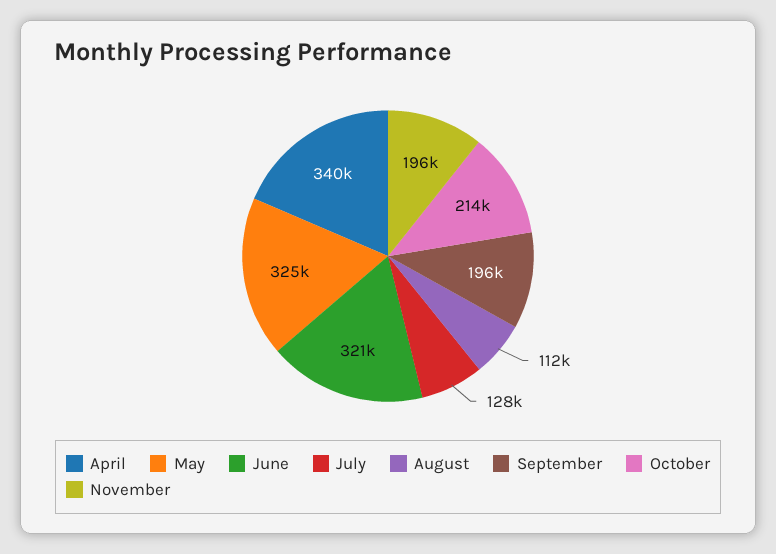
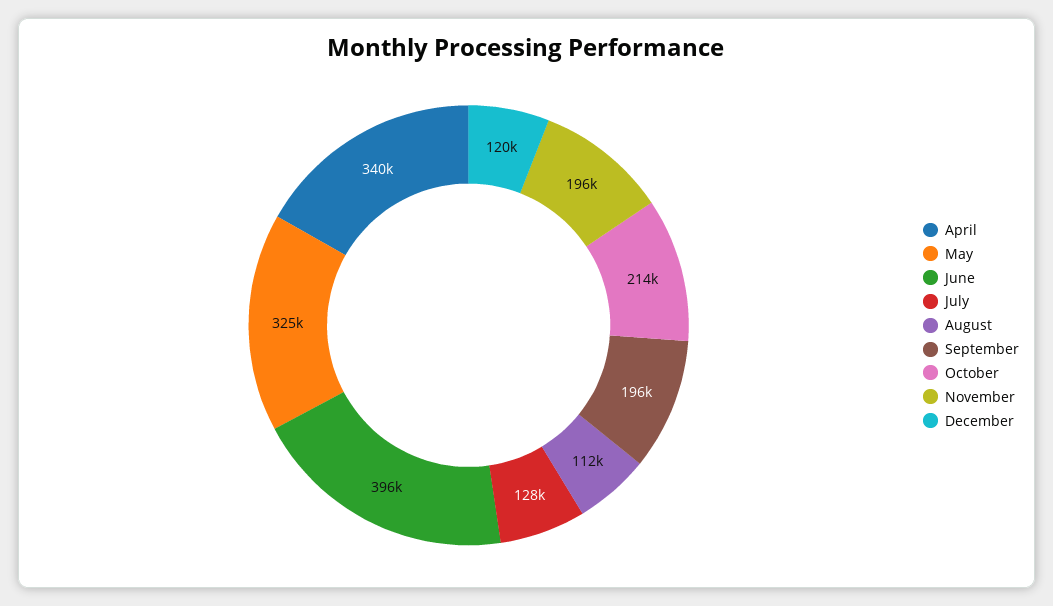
June: 321000 -> 396000
December: none -> 120000

